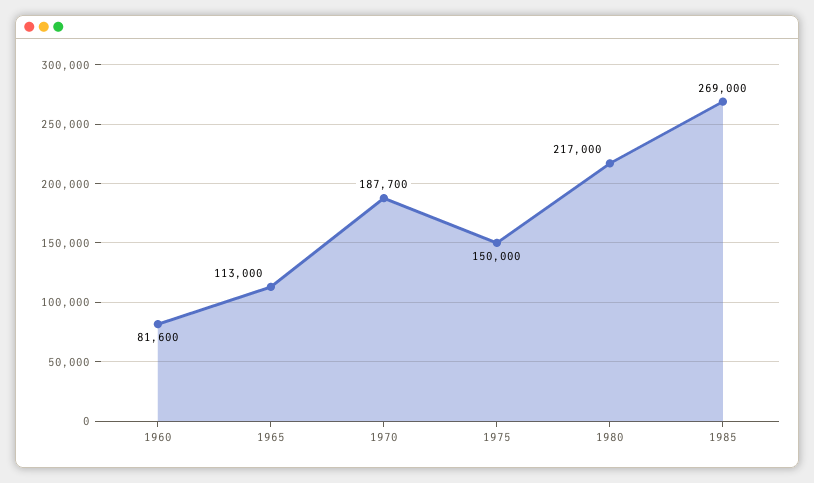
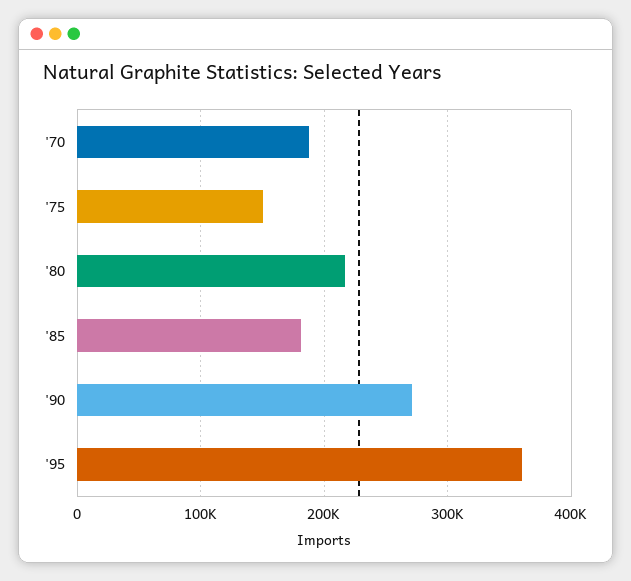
1960: 81600 -> none
1965: 113000 -> none
1985: 269000 -> 180000
'90: none -> 270000
'95: none -> 360000

